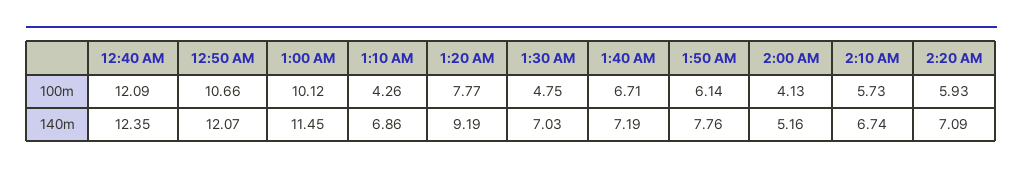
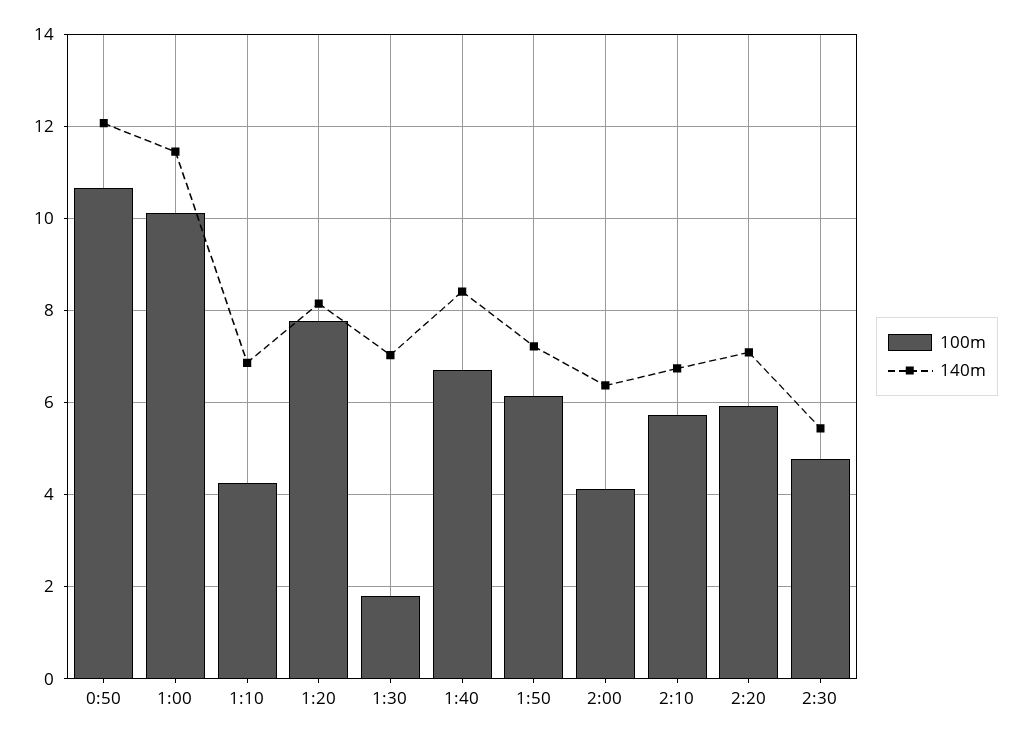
100m, 12:40 AM: 12.09 -> none
100m, 1:30 AM: 4.75 -> 1.8
140m, 12:40 AM: 12.35 -> none
140m, 1:20 AM: 9.19 -> 8.2
140m, 1:40 AM: 7.19 -> 8.4
140m, 1:50 AM: 7.76 -> 7.2
140m, 2:00 AM: 5.16 -> 6.4
100m, 2:30: none -> 4.8
140m, 2:30: none -> 5.4

